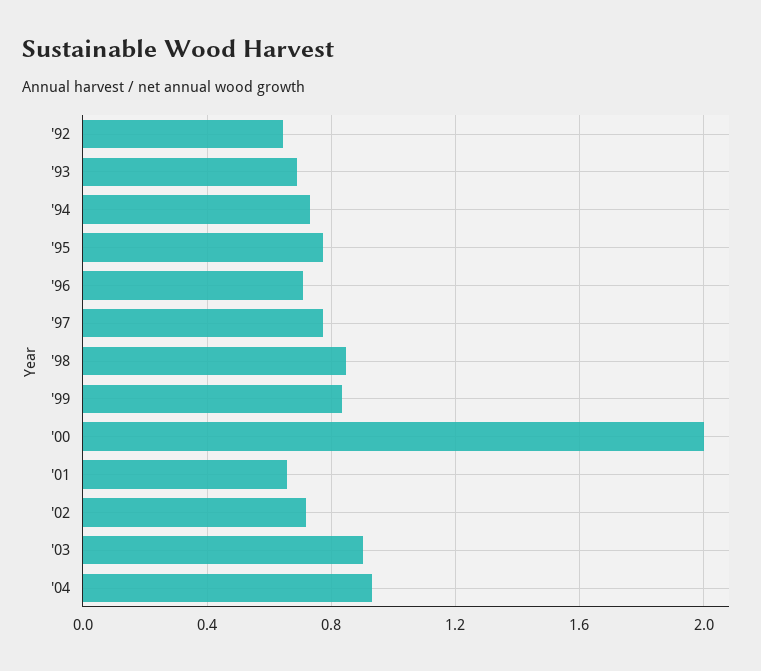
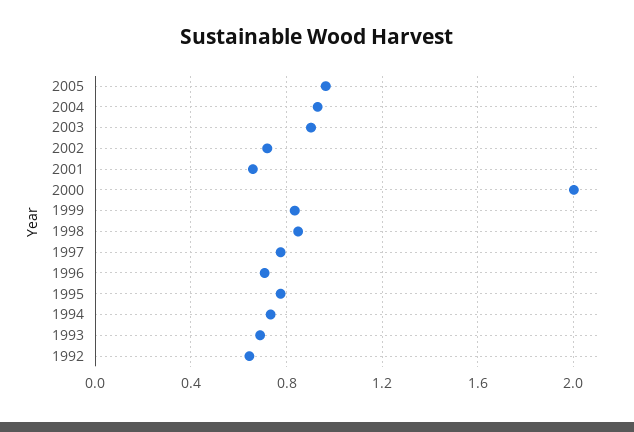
2005: none -> 0.95

